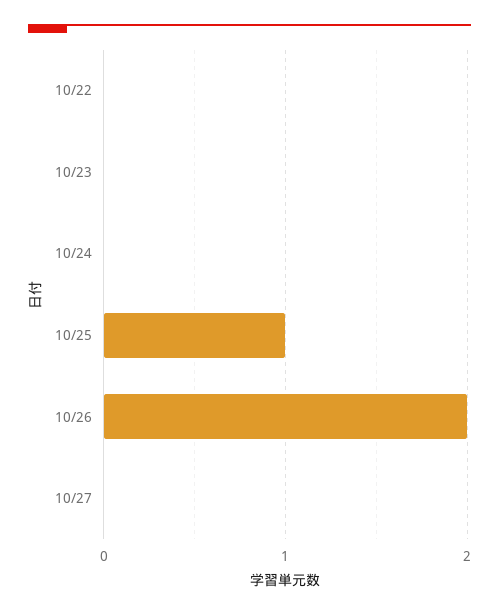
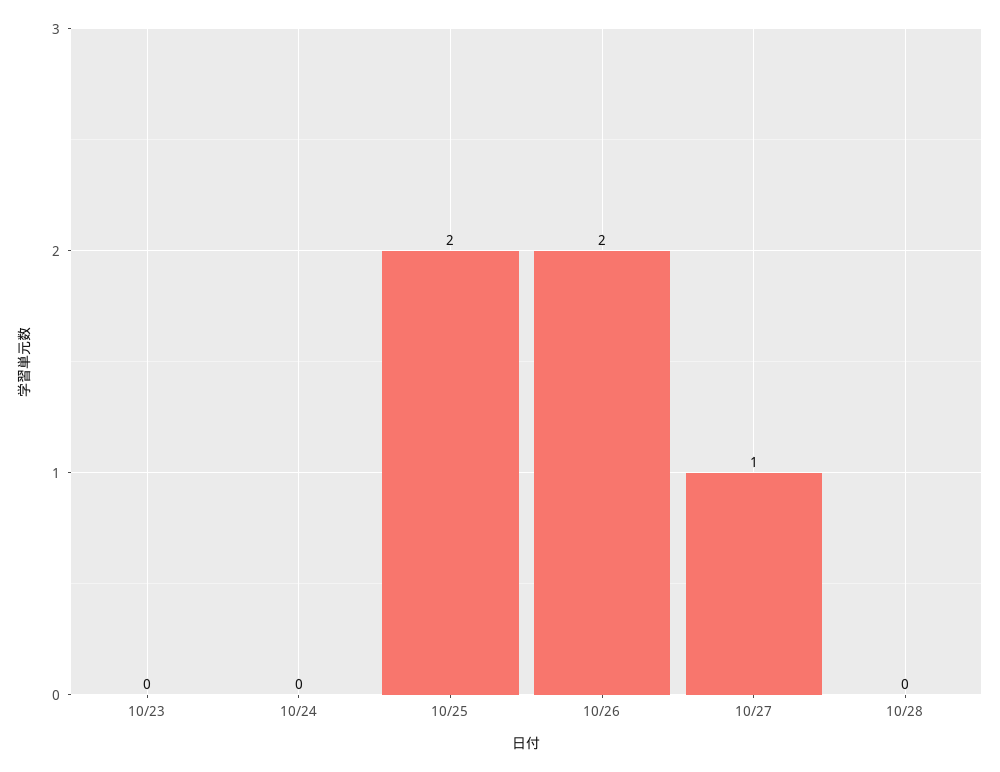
10/22: 0 -> none
10/25: 1 -> 2
10/27: 0 -> 1
10/28: none -> 0

